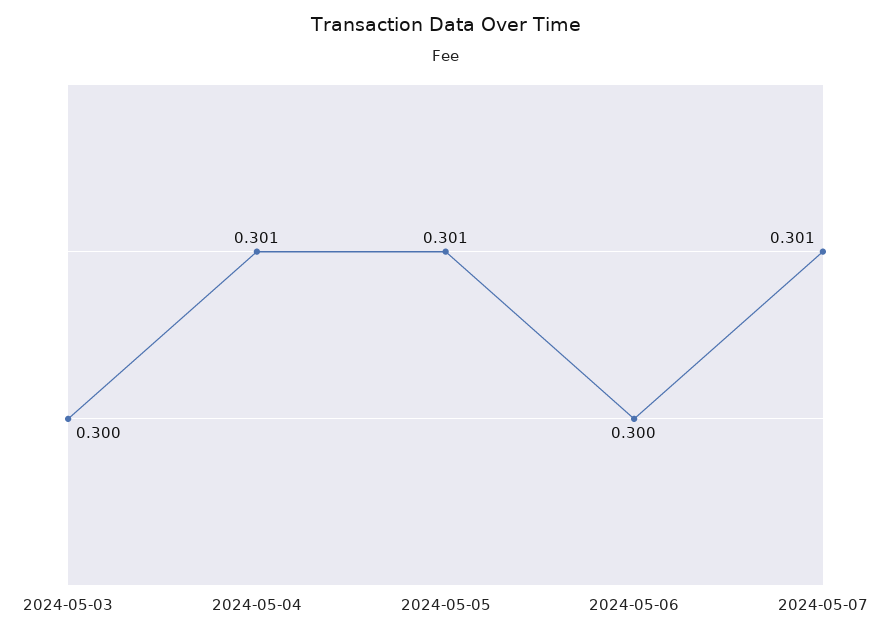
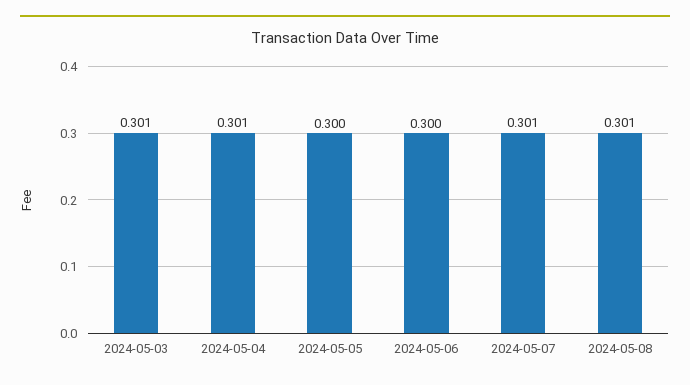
2024-05-03: 0.3 -> 0.301
2024-05-05: 0.301 -> 0.3
2024-05-08: none -> 0.301

